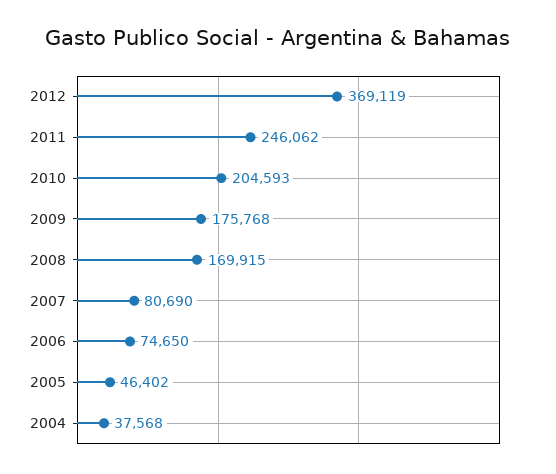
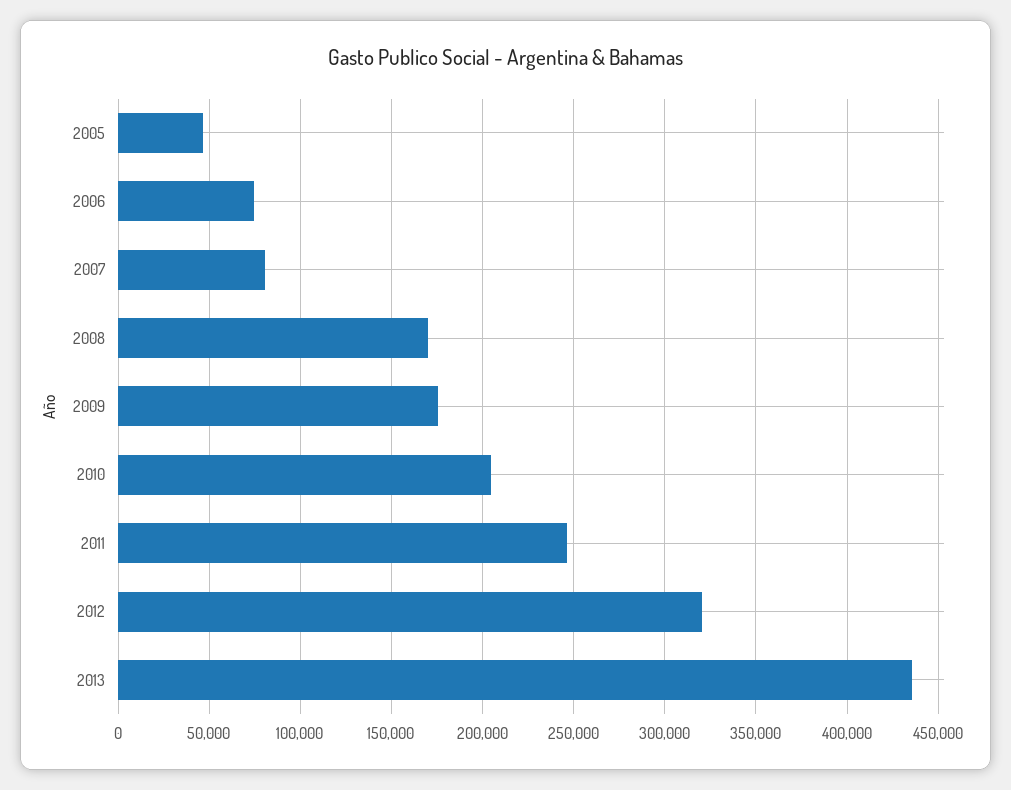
2012: 369119 -> 320000
2004: 37568 -> none
2013: none -> 435000

